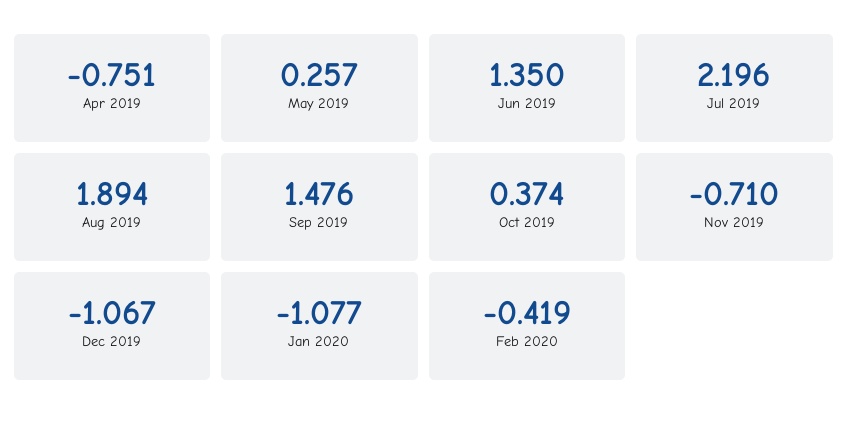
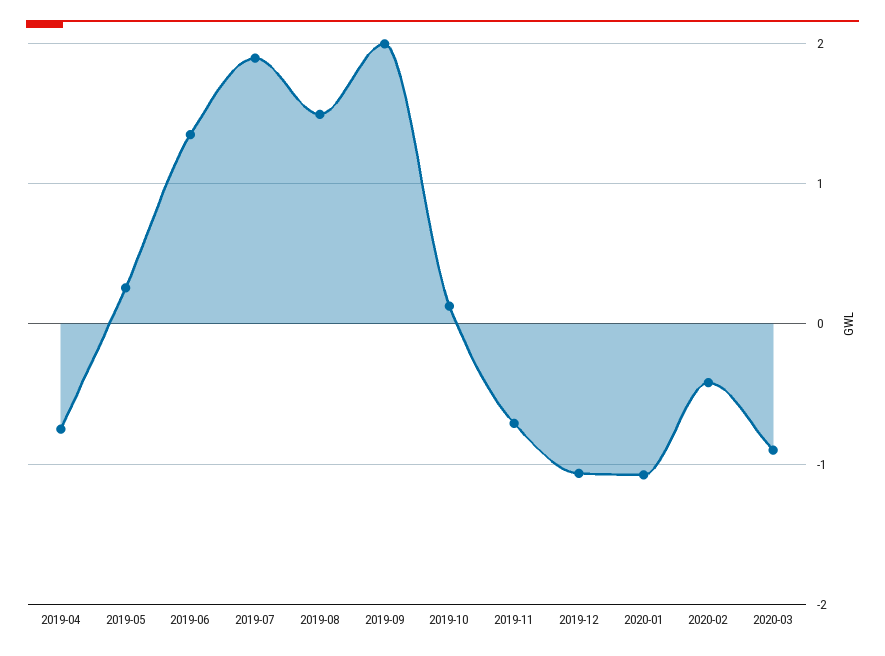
Jul 2019: 2.196 -> 1.9
Aug 2019: 1.894 -> 1.5
Sep 2019: 1.476 -> 2
Oct 2019: 0.374 -> 0.1
2020-03: none -> -0.9

